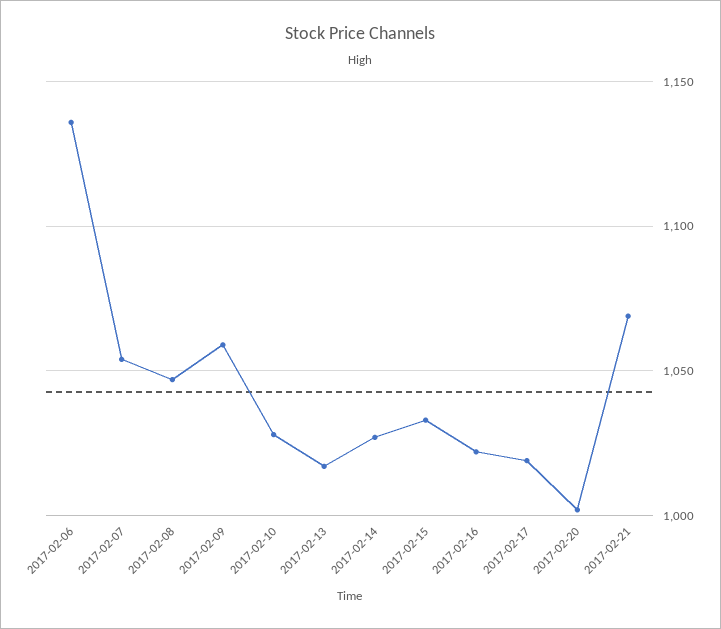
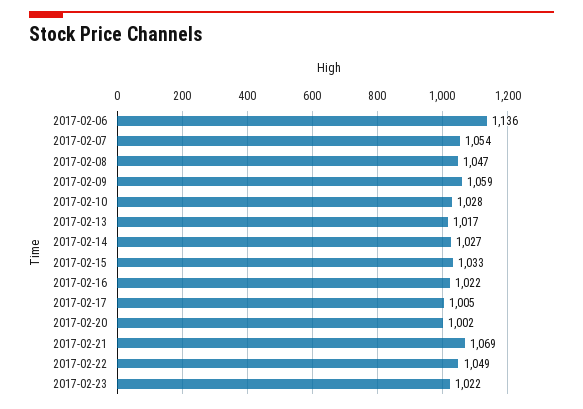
2017-02-17: 1020 -> 1005
2017-02-22: none -> 1049
2017-02-23: none -> 1022

